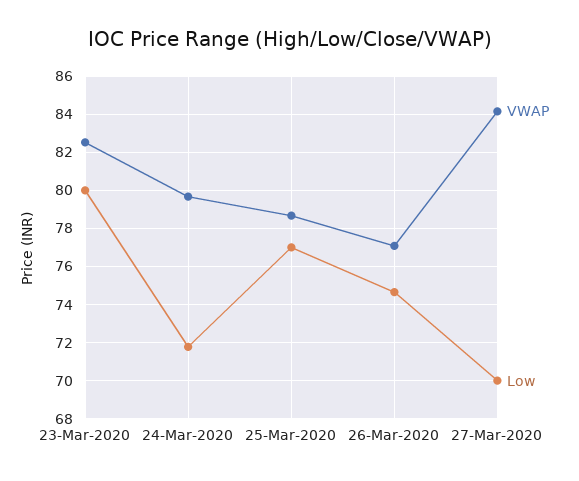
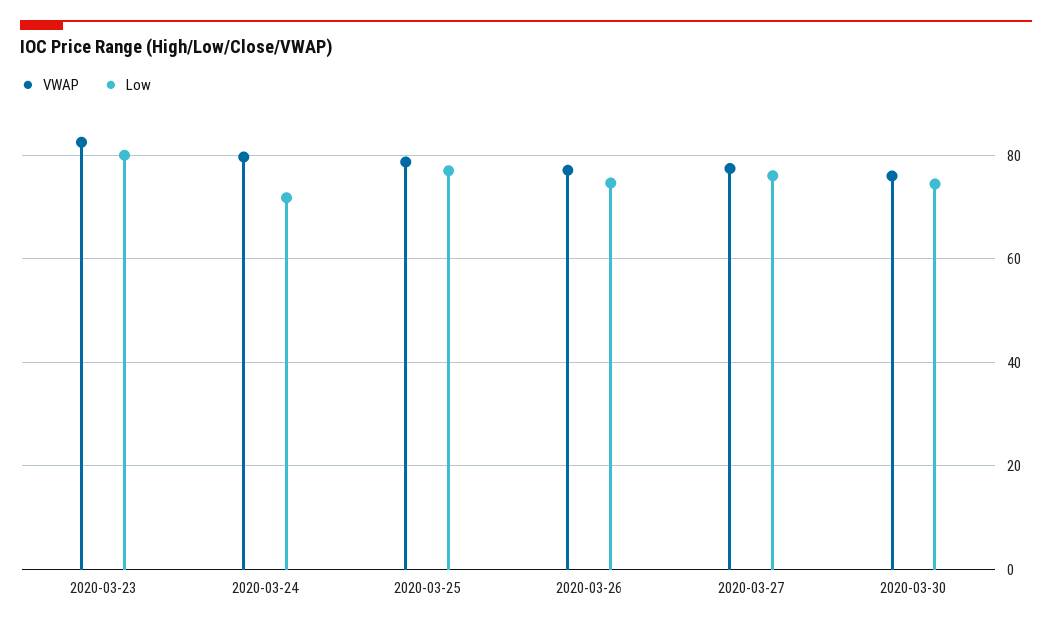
VWAP, 27-Mar-2020: 84 -> 78
Low, 27-Mar-2020: 70 -> 76
VWAP, 2020-03-30: none -> 76
Low, 2020-03-30: none -> 74

